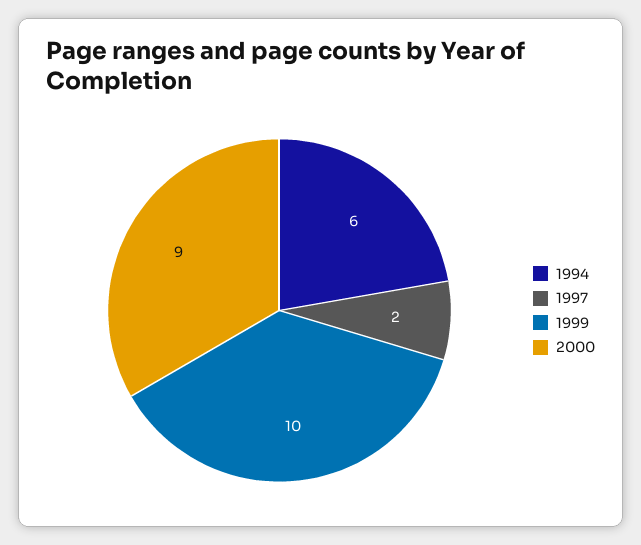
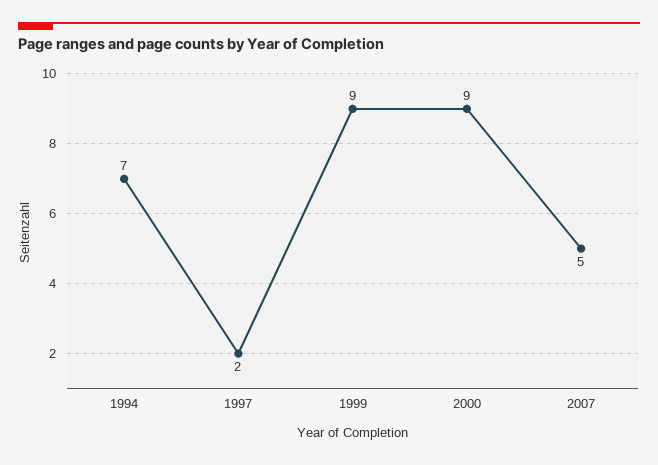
1994: 6 -> 7
1999: 10 -> 9
2007: none -> 5

